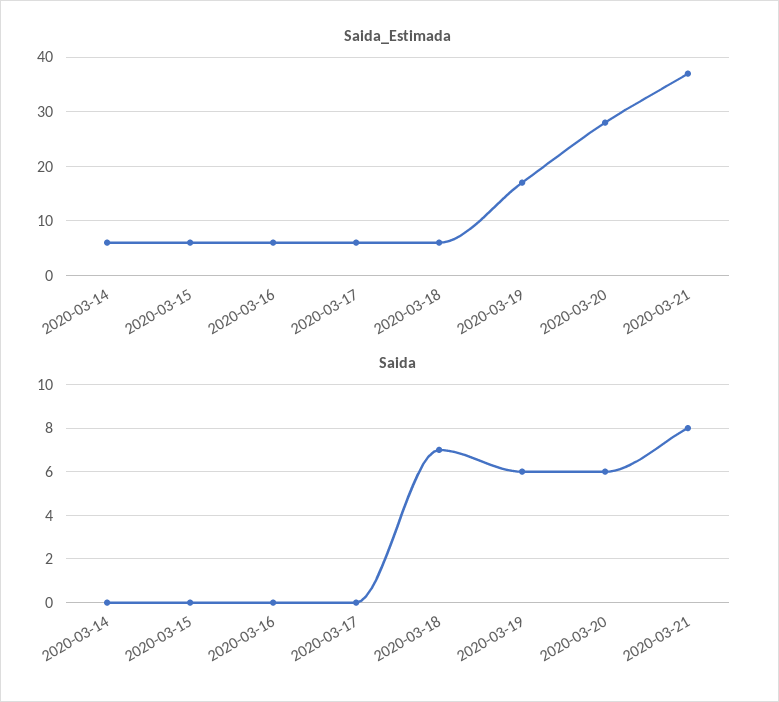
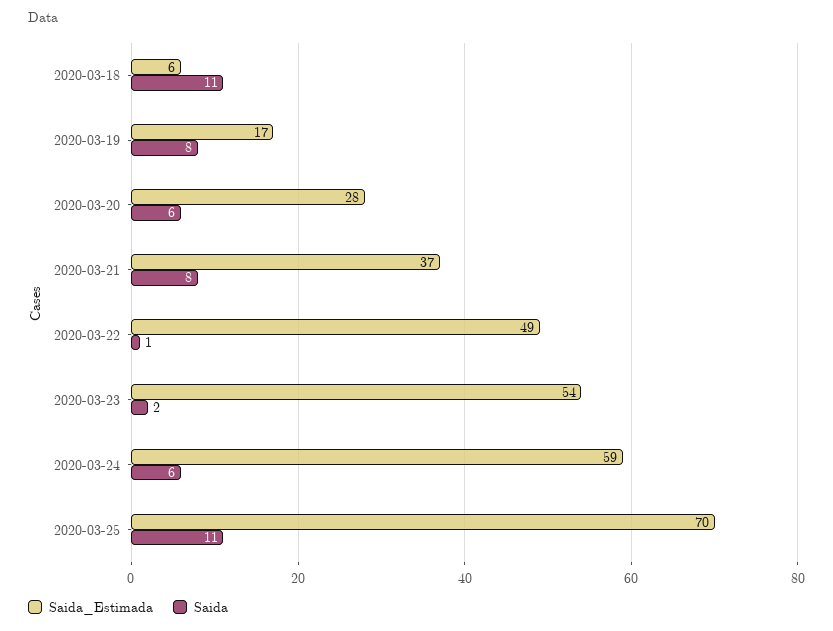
Saida_Estimada, 2020-03-14: 5 -> none
Saida_Estimada, 2020-03-15: 5 -> none
Saida_Estimada, 2020-03-16: 5 -> none
Saida_Estimada, 2020-03-17: 5 -> none
Saida, 2020-03-14: 0 -> none
Saida, 2020-03-15: 0 -> none
Saida, 2020-03-16: 0 -> none
Saida, 2020-03-17: 0 -> none
Saida, 2020-03-18: 7 -> 11
Saida, 2020-03-19: 6 -> 8
Saida_Estimada, 2020-03-22: none -> 49
Saida, 2020-03-22: none -> 1
Saida_Estimada, 2020-03-23: none -> 54
Saida, 2020-03-23: none -> 2
Saida_Estimada, 2020-03-24: none -> 59
Saida, 2020-03-24: none -> 6
Saida_Estimada, 2020-03-25: none -> 70
Saida, 2020-03-25: none -> 11

